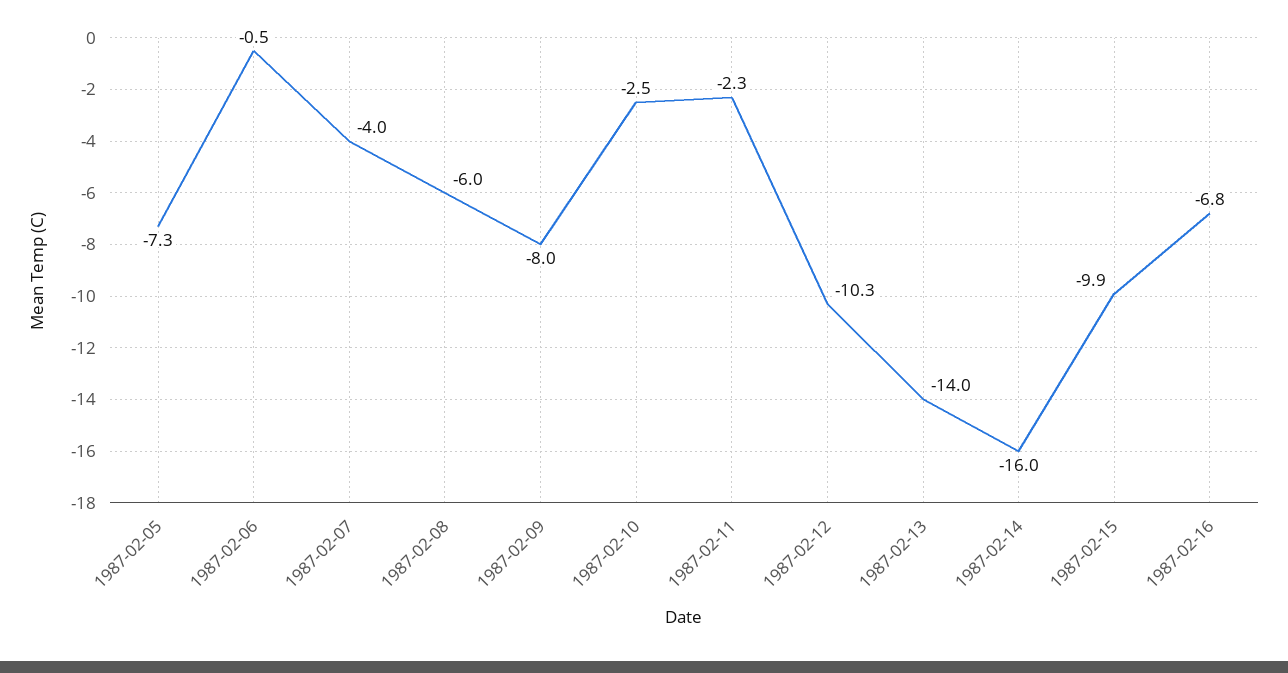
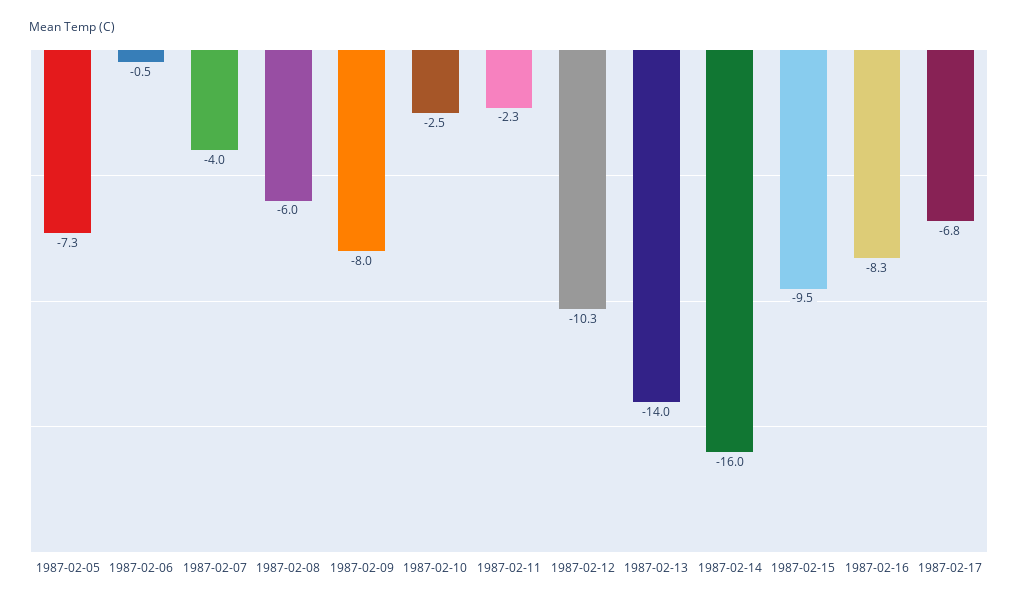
1987-02-15: -9.9 -> -9.5
1987-02-16: -6.8 -> -8.3
1987-02-17: none -> -6.8

